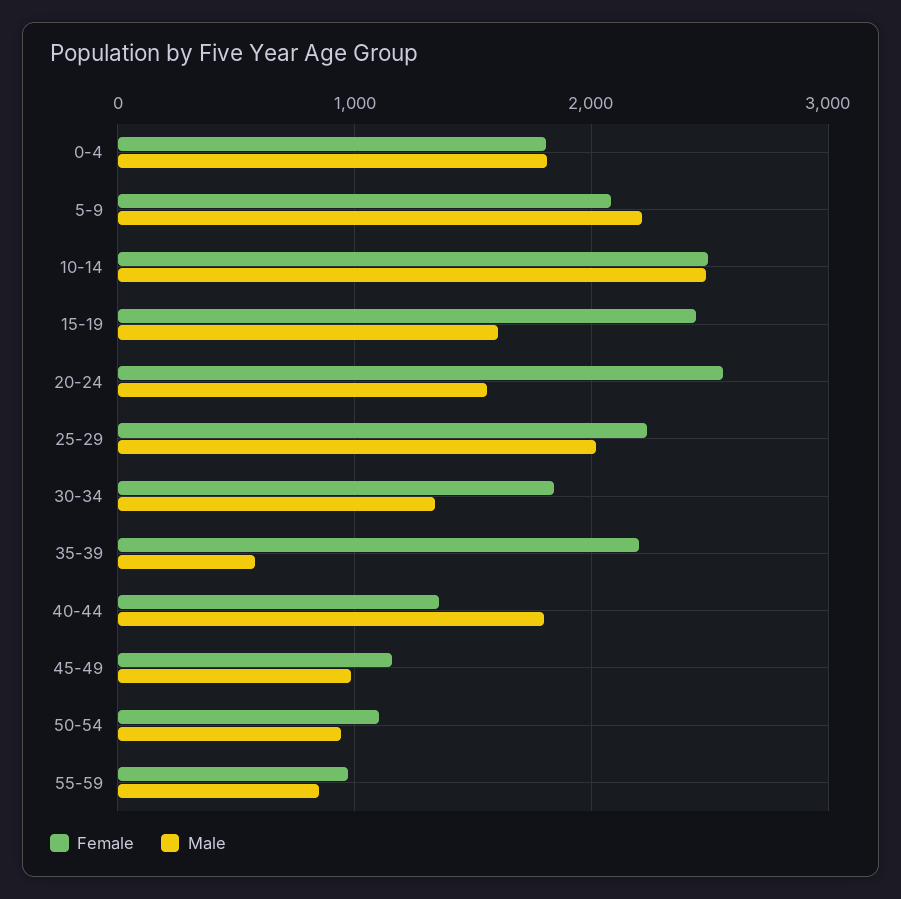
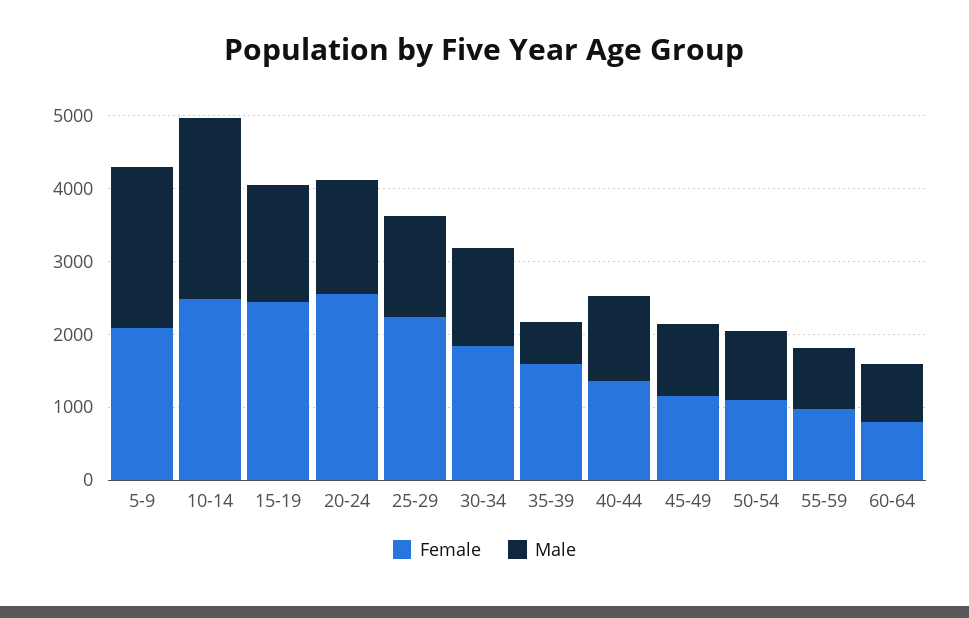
Female, 0-4: 1800 -> none
Male, 0-4: 1800 -> none
Male, 25-29: 2000 -> 1400
Female, 35-39: 2200 -> 1600
Male, 40-44: 1800 -> 1200
Female, 60-64: none -> 800
Male, 60-64: none -> 800

